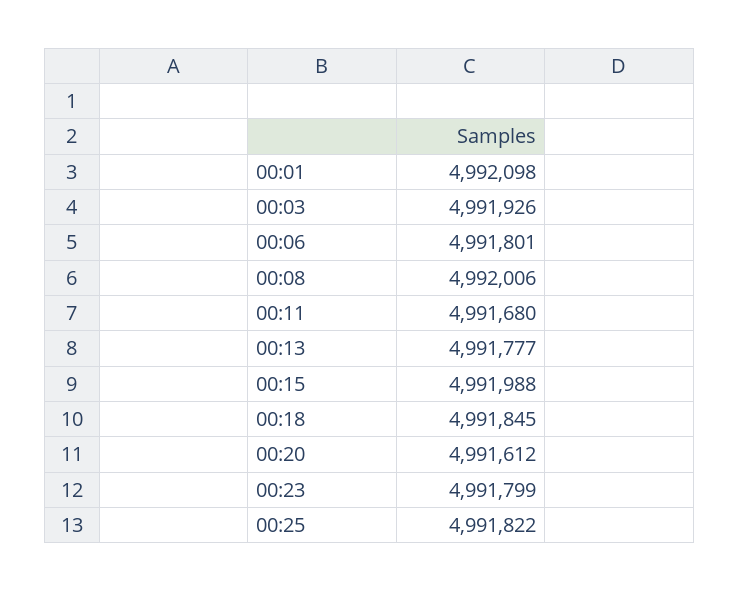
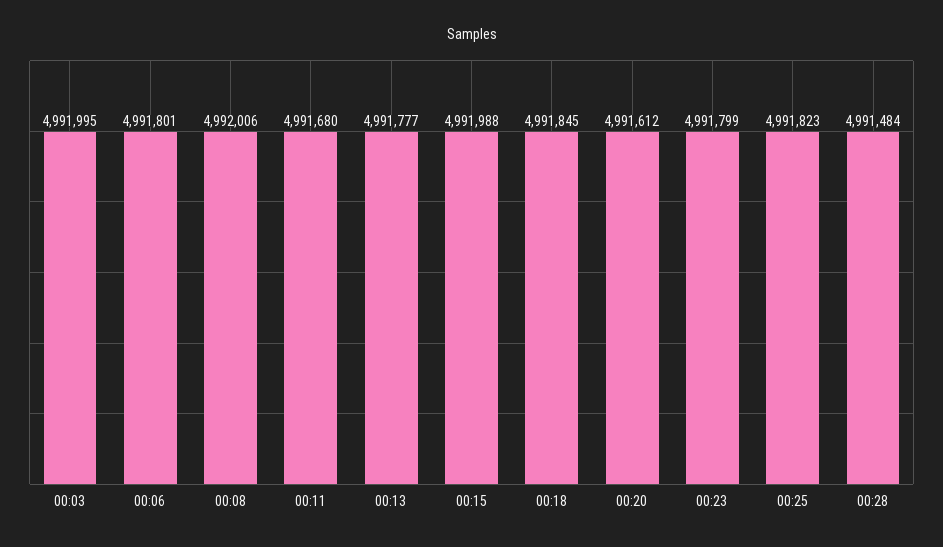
00:01: 4992098 -> none
00:03: 4991926 -> 4991995
00:25: 4991822 -> 4991823
00:28: none -> 4991484

